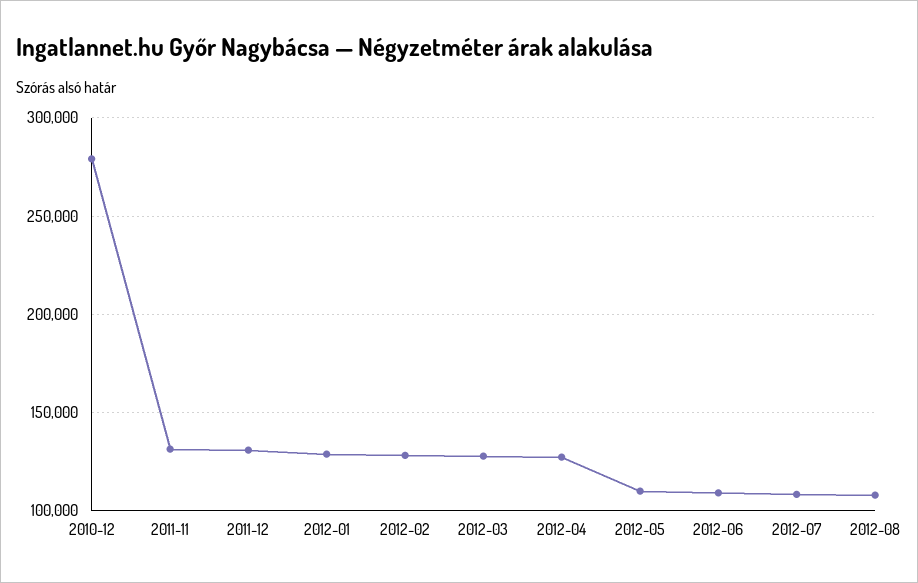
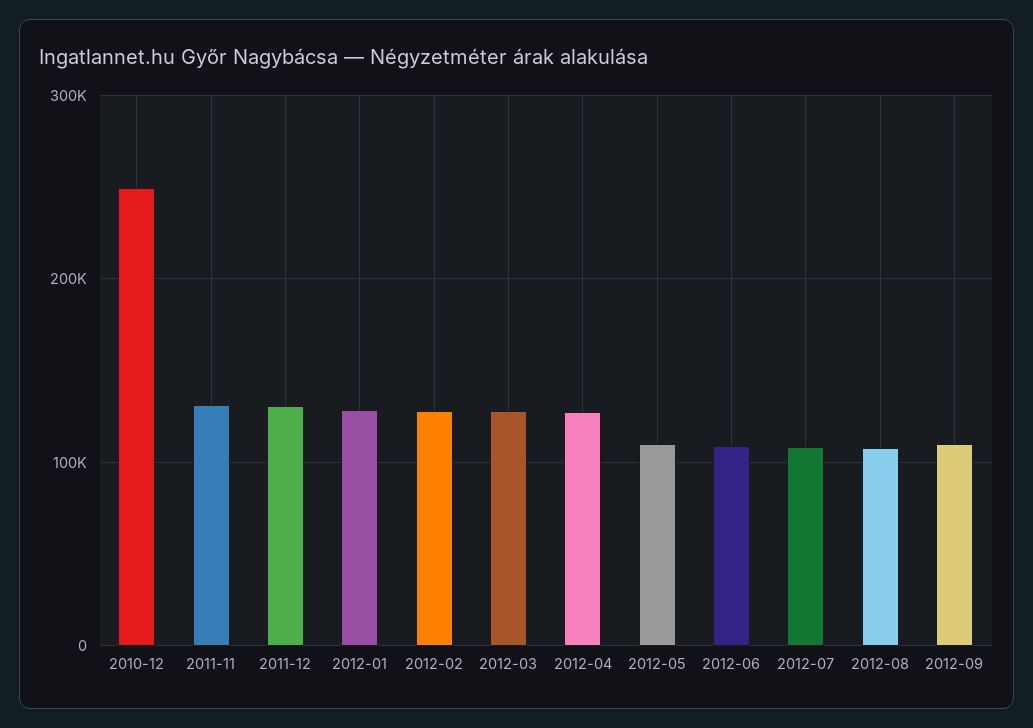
2010-12: 280000 -> 250000
2012-09: none -> 110000

